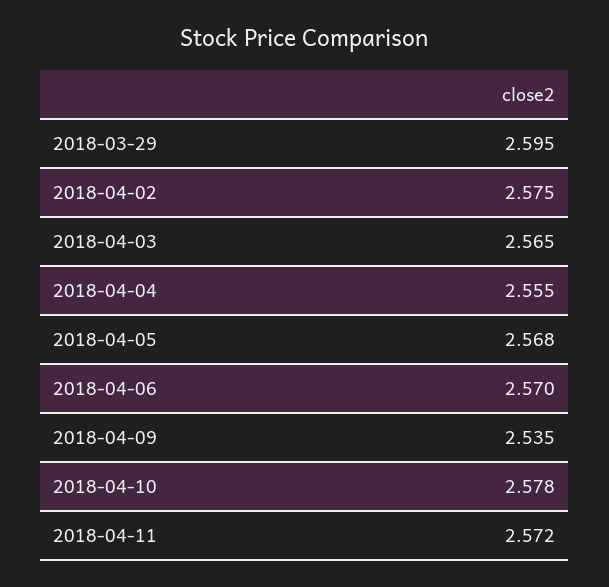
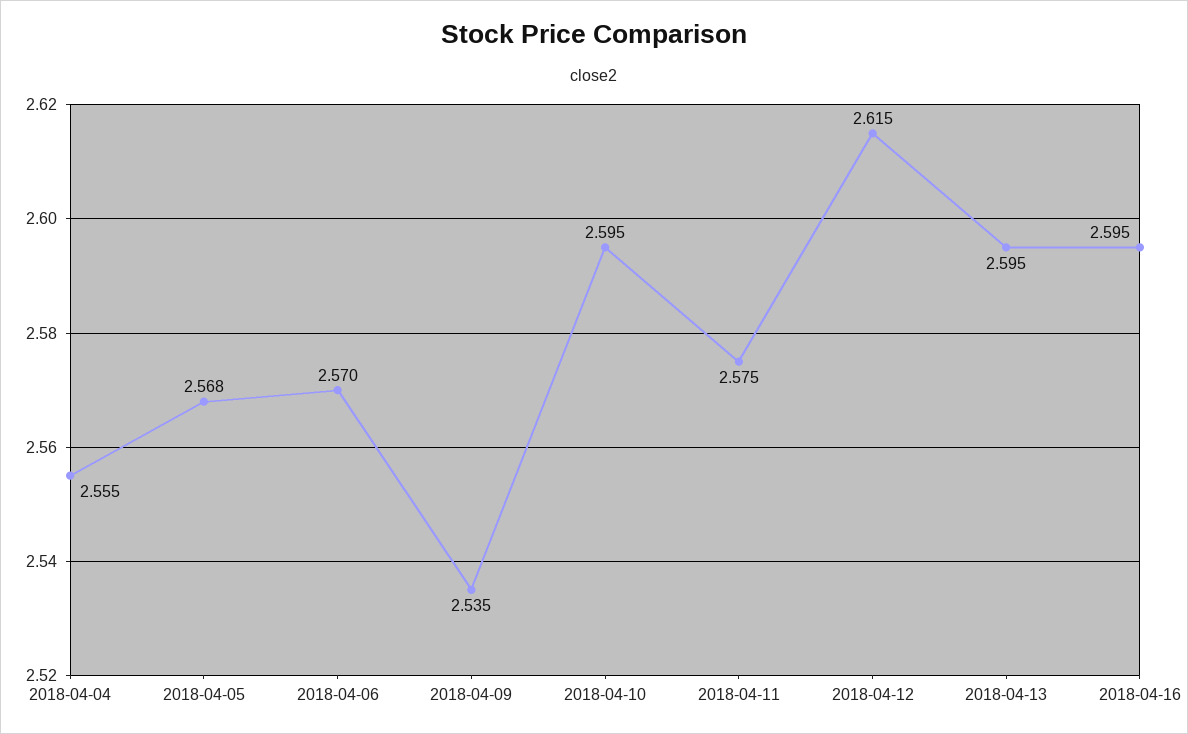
2018-03-29: 2.595 -> none
2018-04-02: 2.575 -> none
2018-04-03: 2.565 -> none
2018-04-10: 2.578 -> 2.595
2018-04-11: 2.572 -> 2.575
2018-04-12: none -> 2.615
2018-04-13: none -> 2.595
2018-04-16: none -> 2.595

